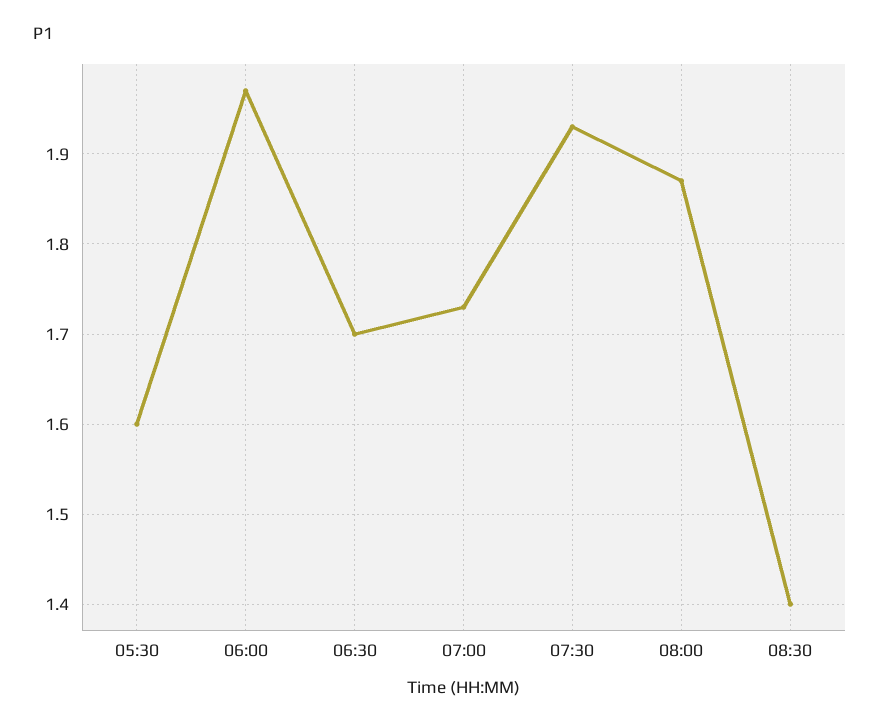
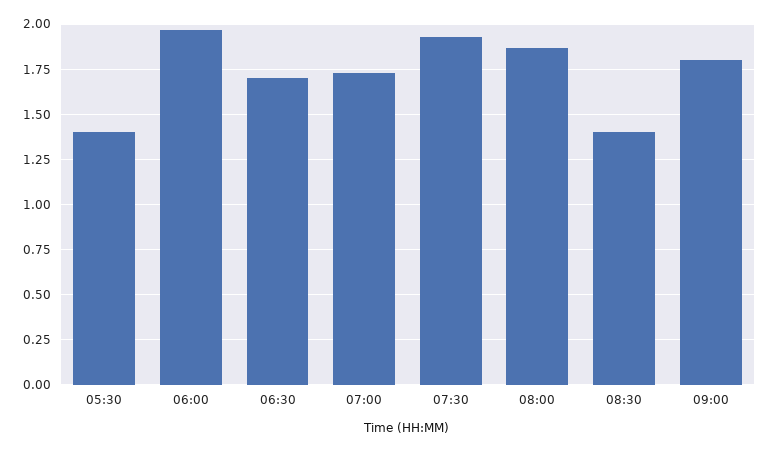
05:30: 1.6 -> 1.4
09:00: none -> 1.8

